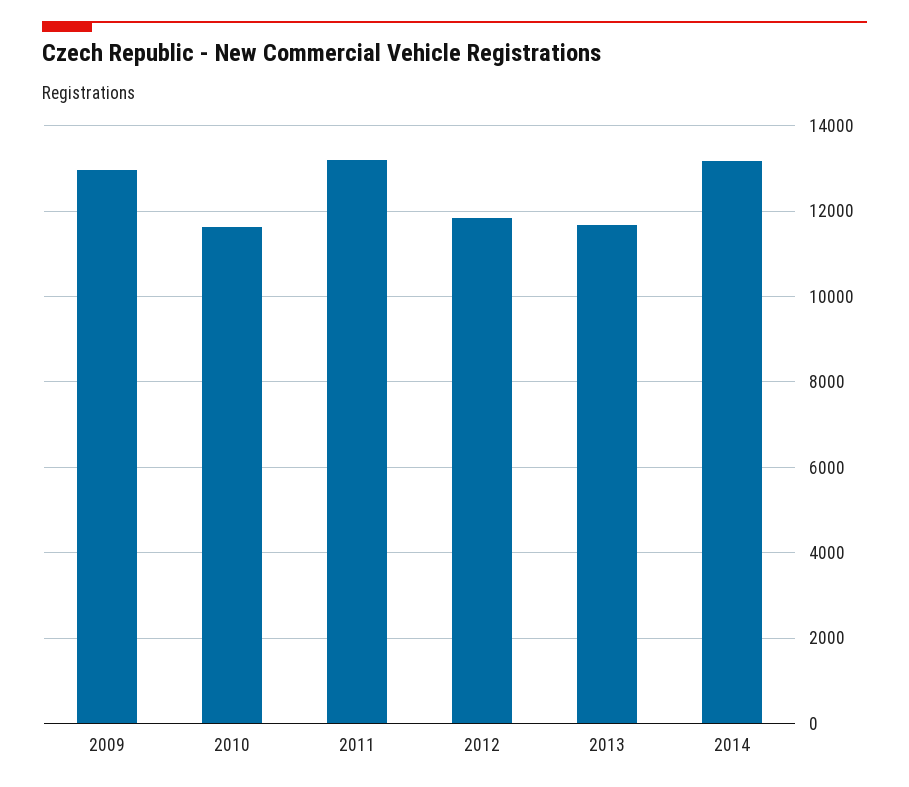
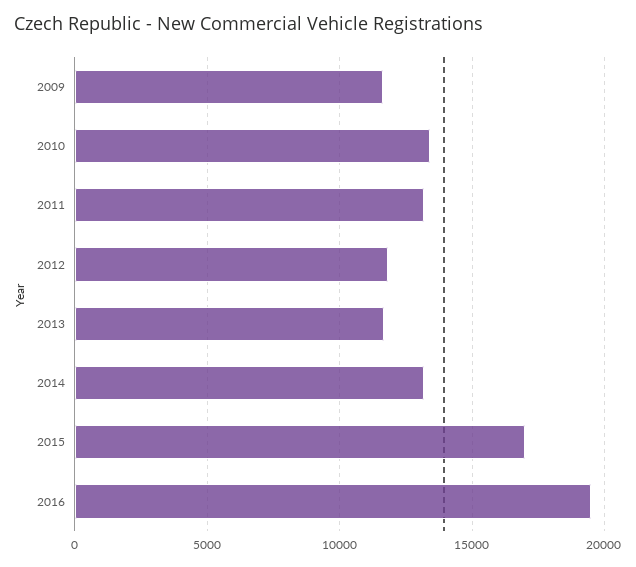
2009: 13000 -> 11500
2010: 11600 -> 13500
2015: none -> 17000
2016: none -> 19500

